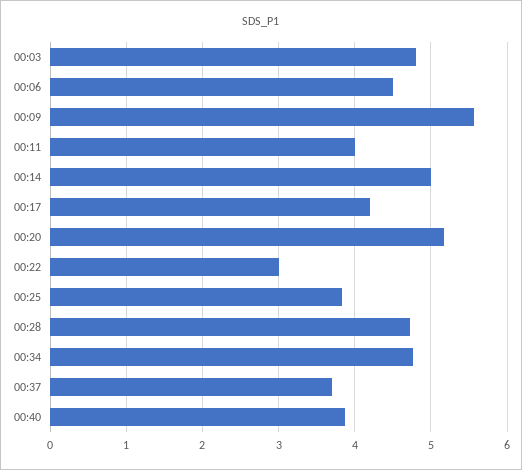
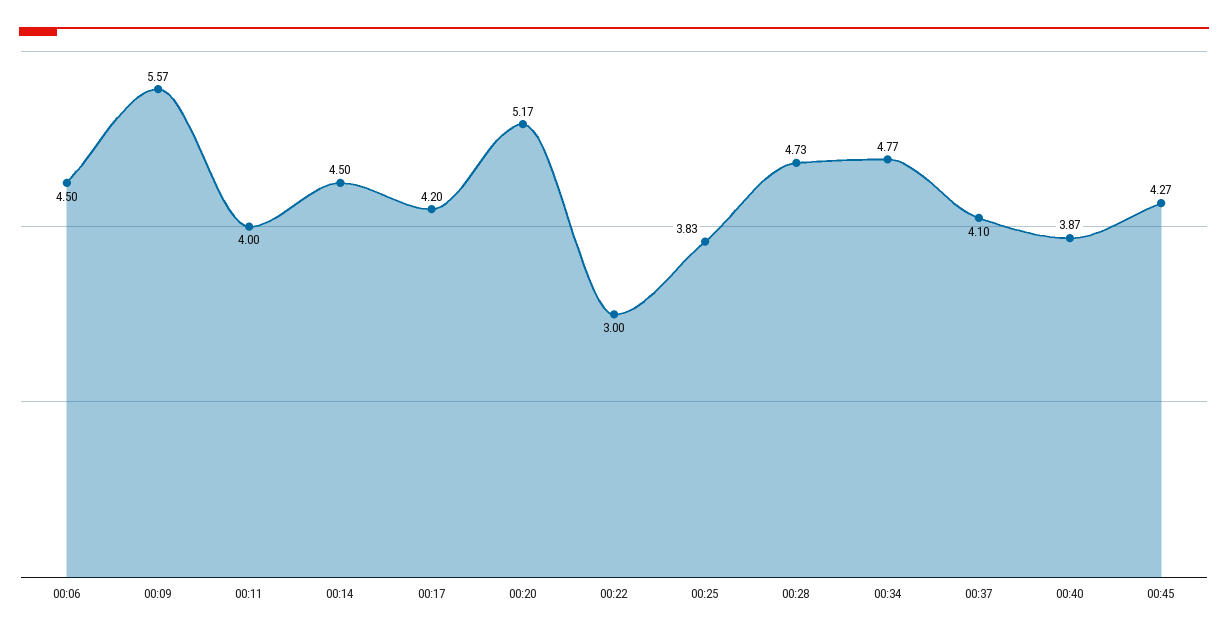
00:03: 4.8 -> none
00:14: 5 -> 4.5
00:37: 3.7 -> 4.1
00:45: none -> 4.27

